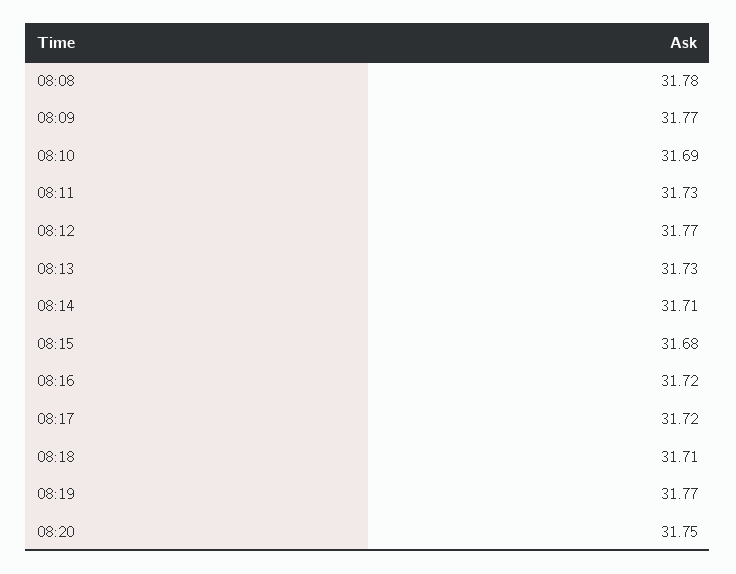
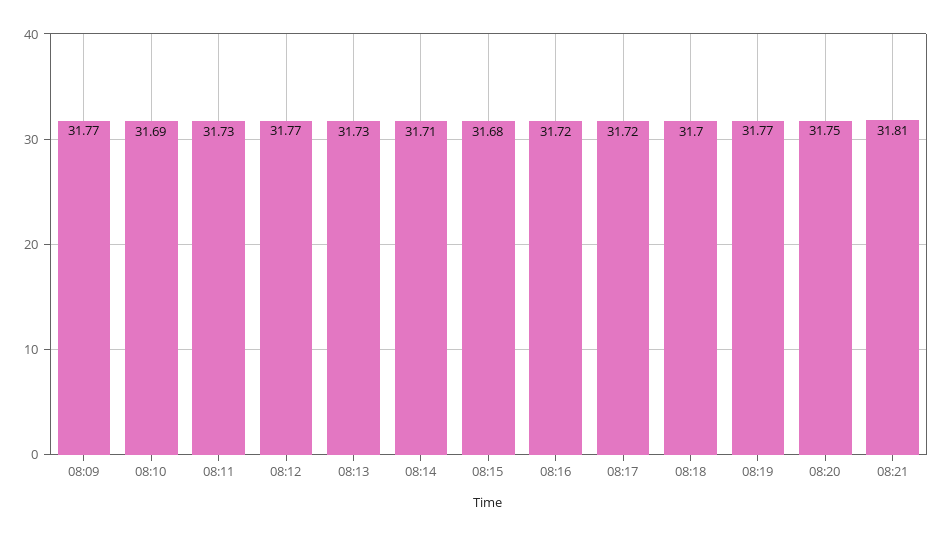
08:08: 31.78 -> none
08:18: 31.71 -> 31.7
08:21: none -> 31.81

